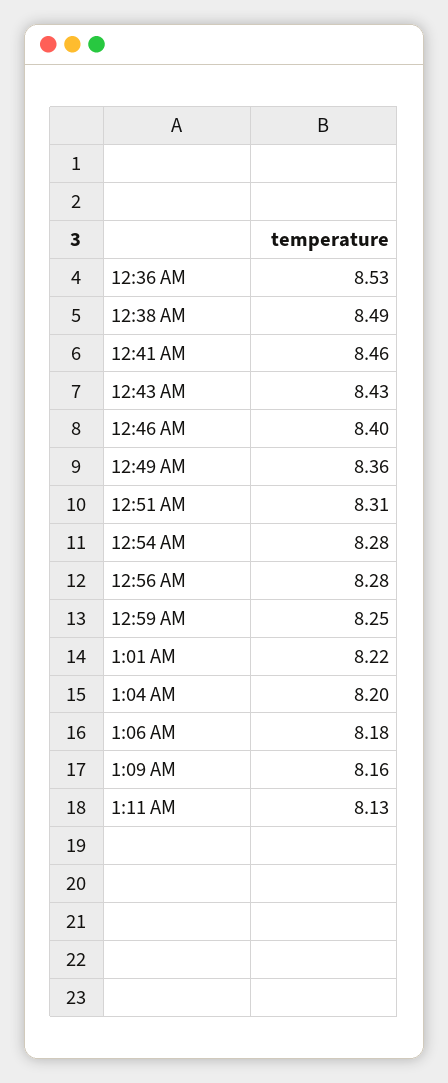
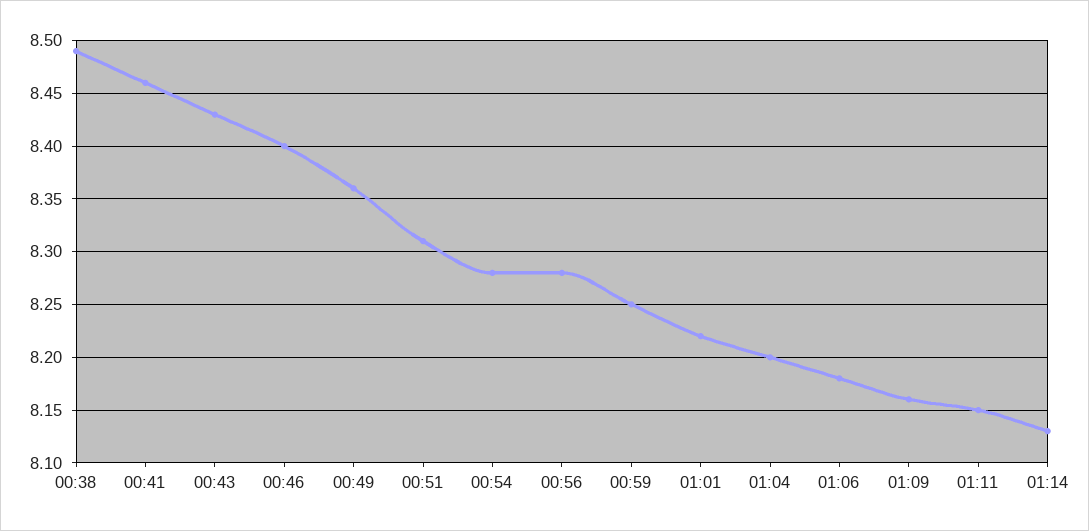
12:36 AM: 8.53 -> none
1:11 AM: 8.13 -> 8.15
01:14: none -> 8.13

